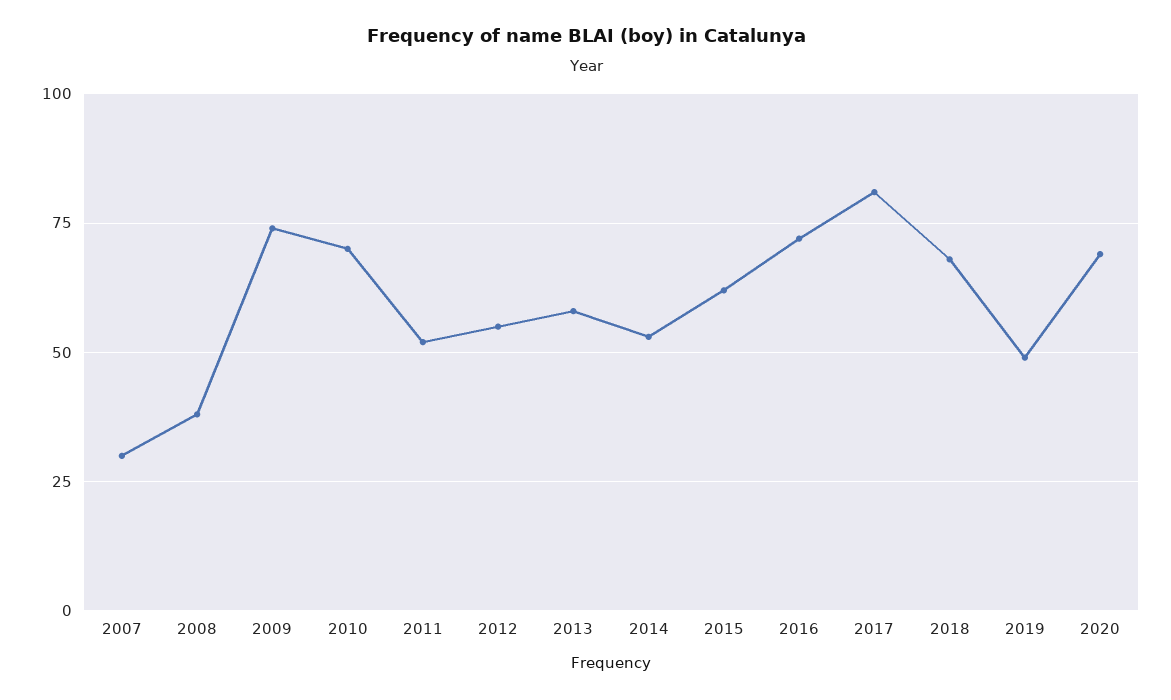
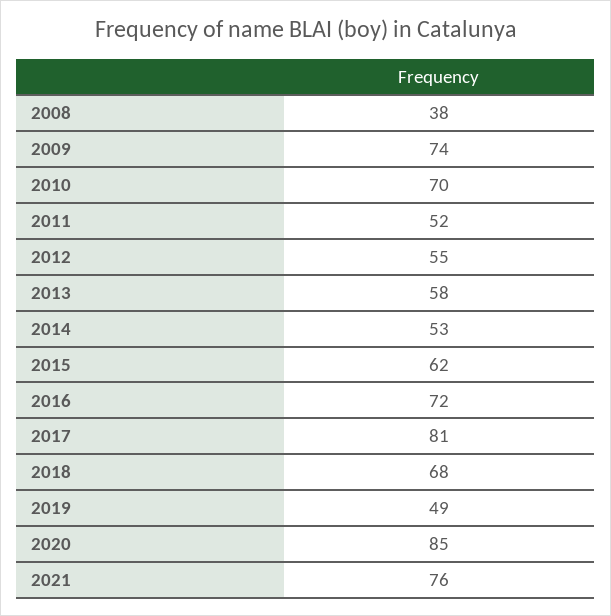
2007: 30 -> none
2020: 70 -> 85
2021: none -> 76

